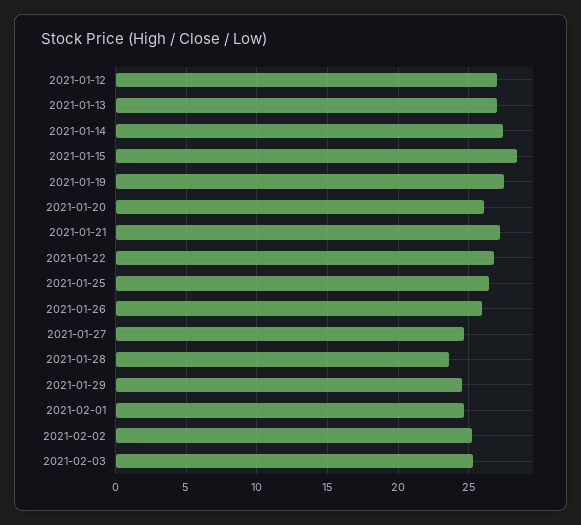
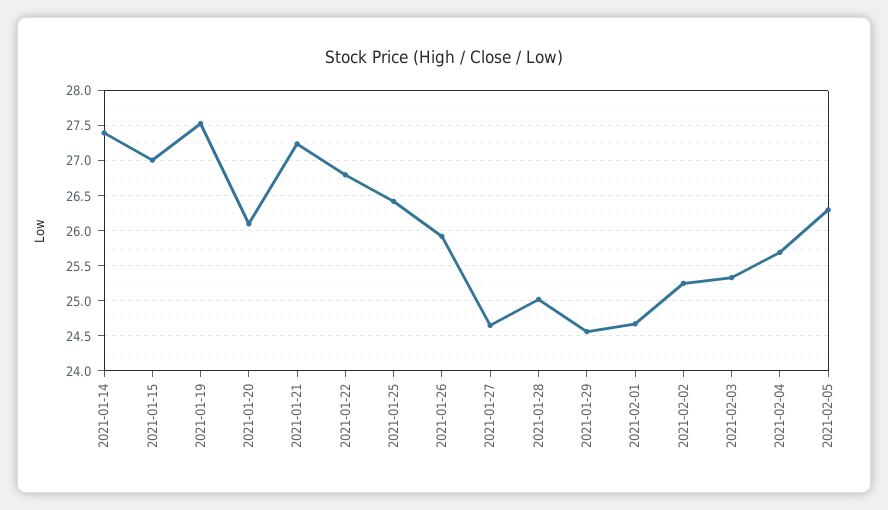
2021-01-12: 27 -> none
2021-01-13: 27 -> none
2021-01-15: 28.5 -> 27
2021-01-28: 23.5 -> 25
2021-02-04: none -> 25.7
2021-02-05: none -> 26.3

